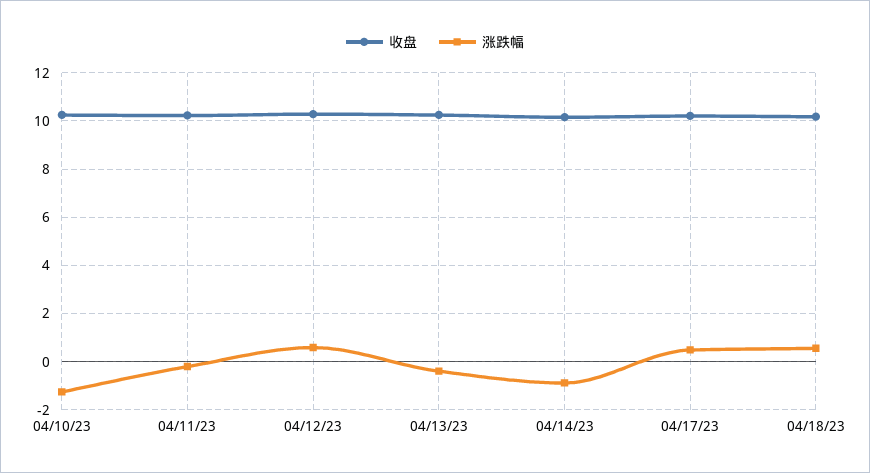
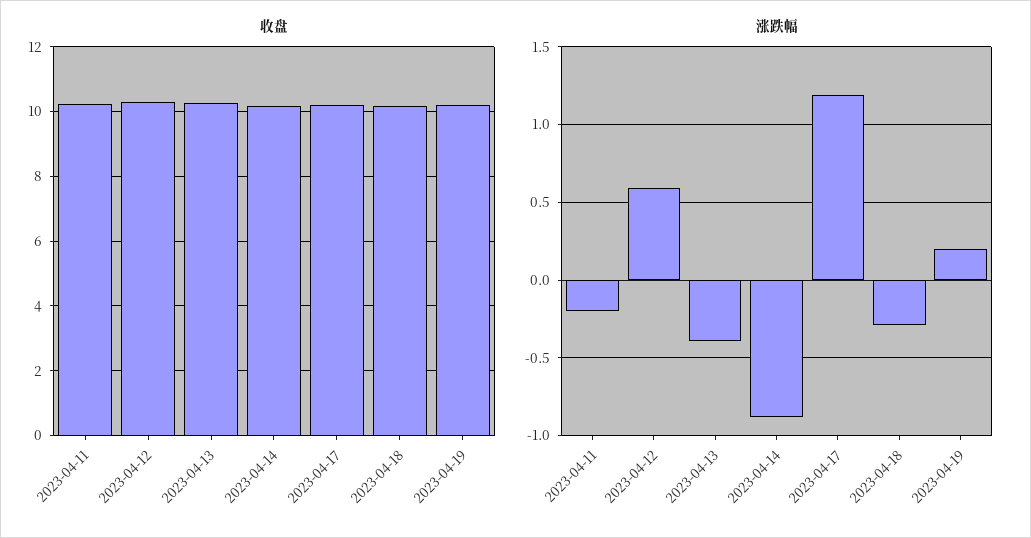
收盘, 04/10/23: 10.25 -> none
涨跌幅, 04/10/23: -1.25 -> none
涨跌幅, 04/17/23: 0.5 -> 1.2
涨跌幅, 04/18/23: 0.5 -> -0.3
收盘, 2023-04-19: none -> 10.2
涨跌幅, 2023-04-19: none -> 0.2

